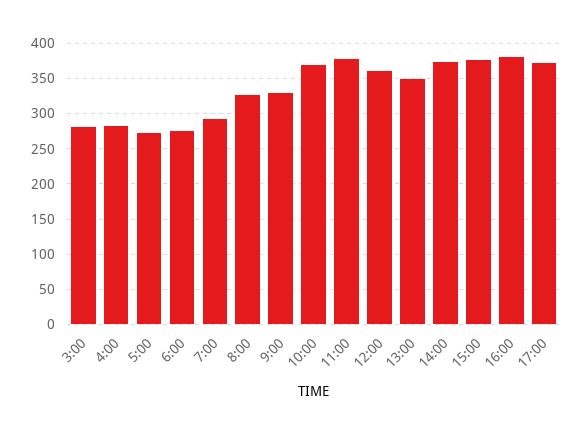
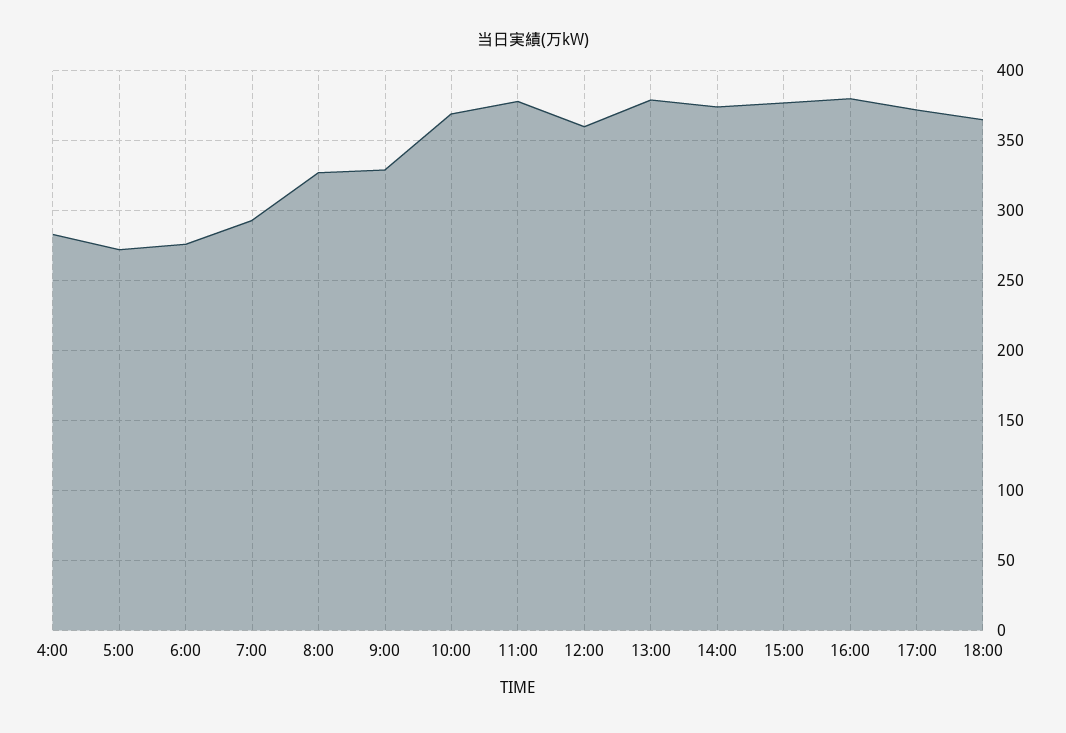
3:00: 280 -> none
13:00: 350 -> 380
18:00: none -> 365

